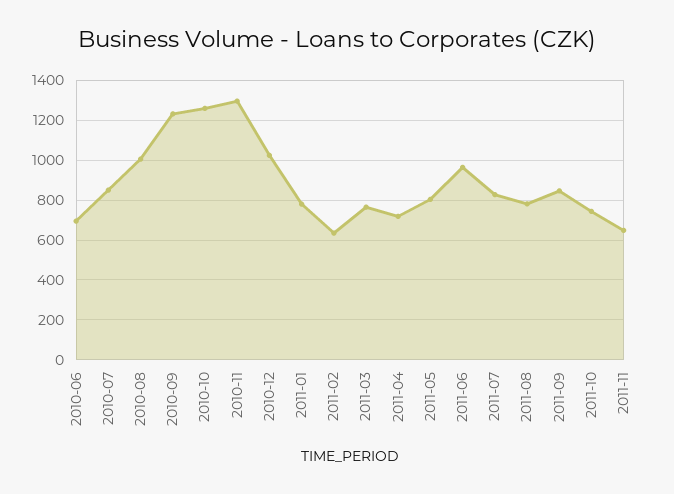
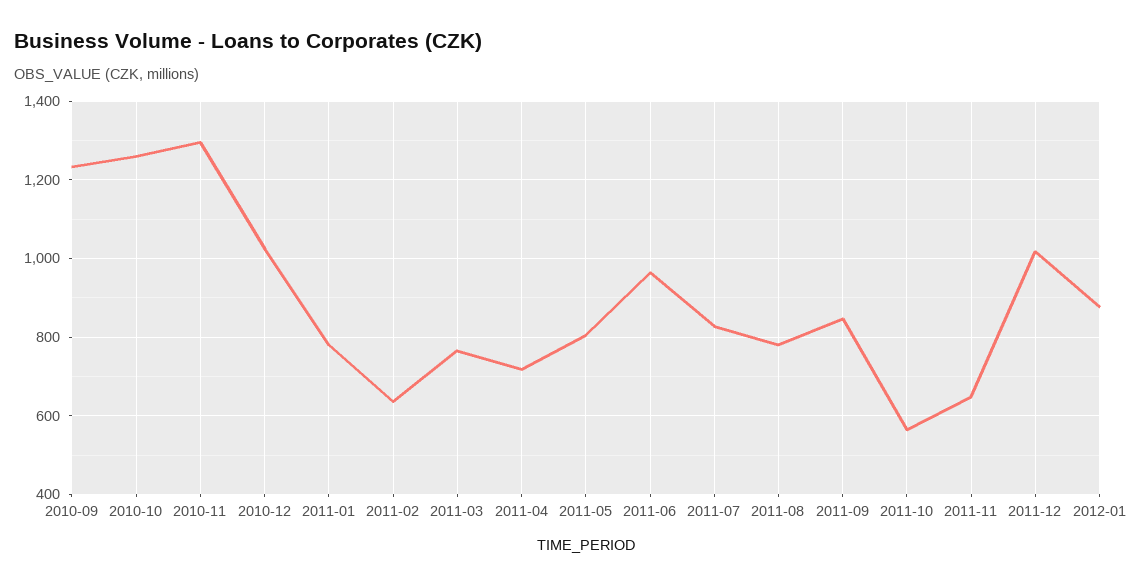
2010-06: 700 -> none
2010-07: 850 -> none
2010-08: 1000 -> none
2011-10: 750 -> 560
2011-12: none -> 1020
2012-01: none -> 880

